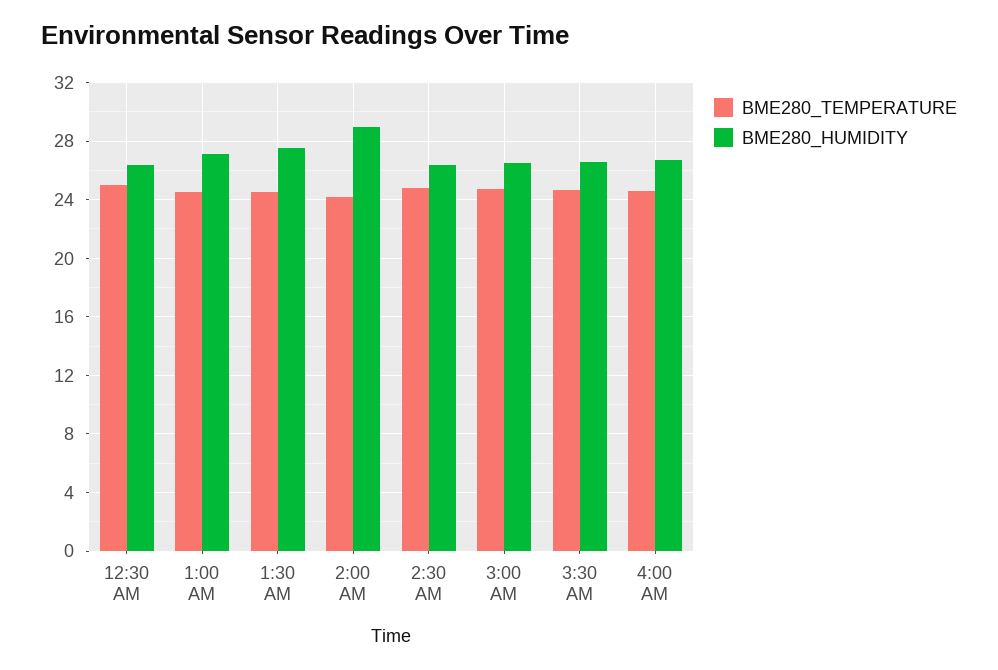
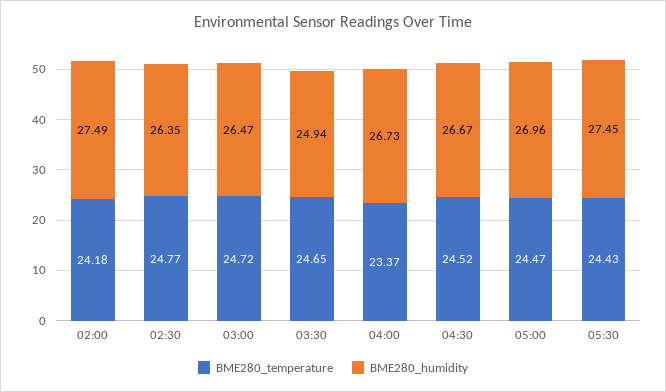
BME280_TEMPERATURE, 12:30 AM: 25 -> none
BME280_HUMIDITY, 12:30 AM: 26.5 -> none
BME280_TEMPERATURE, 1:00 AM: 24.5 -> none
BME280_HUMIDITY, 1:00 AM: 27 -> none
BME280_TEMPERATURE, 1:30 AM: 24.5 -> none
BME280_HUMIDITY, 1:30 AM: 27.5 -> none
BME280_HUMIDITY, 2:00 AM: 29 -> 27.49
BME280_HUMIDITY, 3:30 AM: 26.5 -> 24.94
BME280_TEMPERATURE, 4:00 AM: 24.5 -> 23.37
BME280_TEMPERATURE, 04:30: none -> 24.52
BME280_HUMIDITY, 04:30: none -> 26.67
BME280_TEMPERATURE, 05:00: none -> 24.47
BME280_HUMIDITY, 05:00: none -> 26.96
BME280_TEMPERATURE, 05:30: none -> 24.43
BME280_HUMIDITY, 05:30: none -> 27.45

